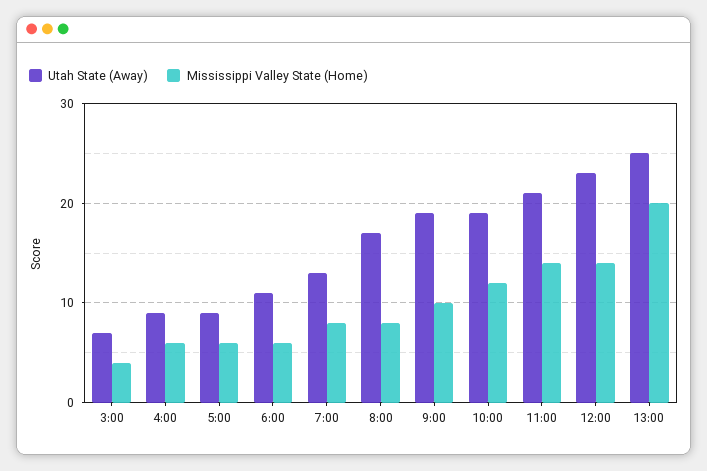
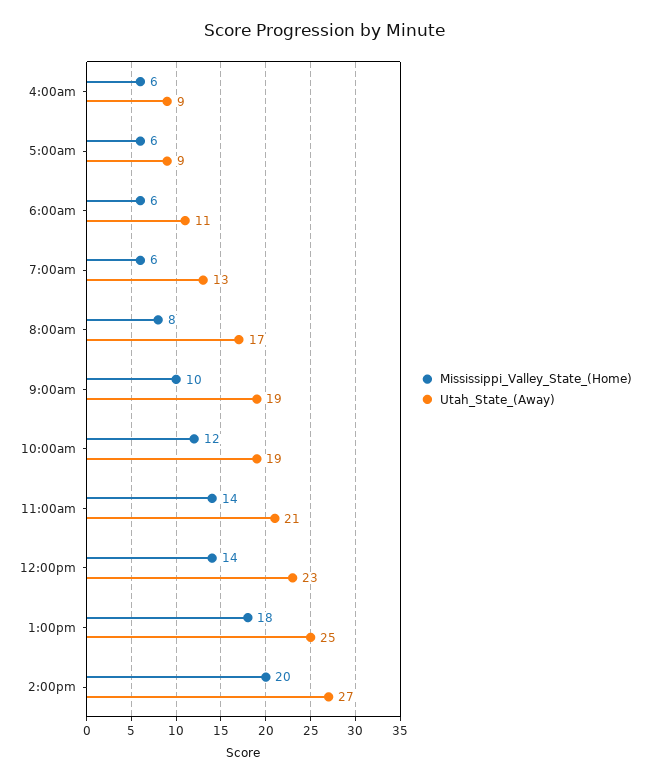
Utah State (Away), 3:00: 7 -> none
Mississippi Valley State (Home), 3:00: 4 -> none
Mississippi Valley State (Home), 7:00: 8 -> 6
Mississippi Valley State (Home), 13:00: 20 -> 18
Mississippi Valley State (Home), 2:00pm: none -> 20
Utah State (Away), 2:00pm: none -> 27

